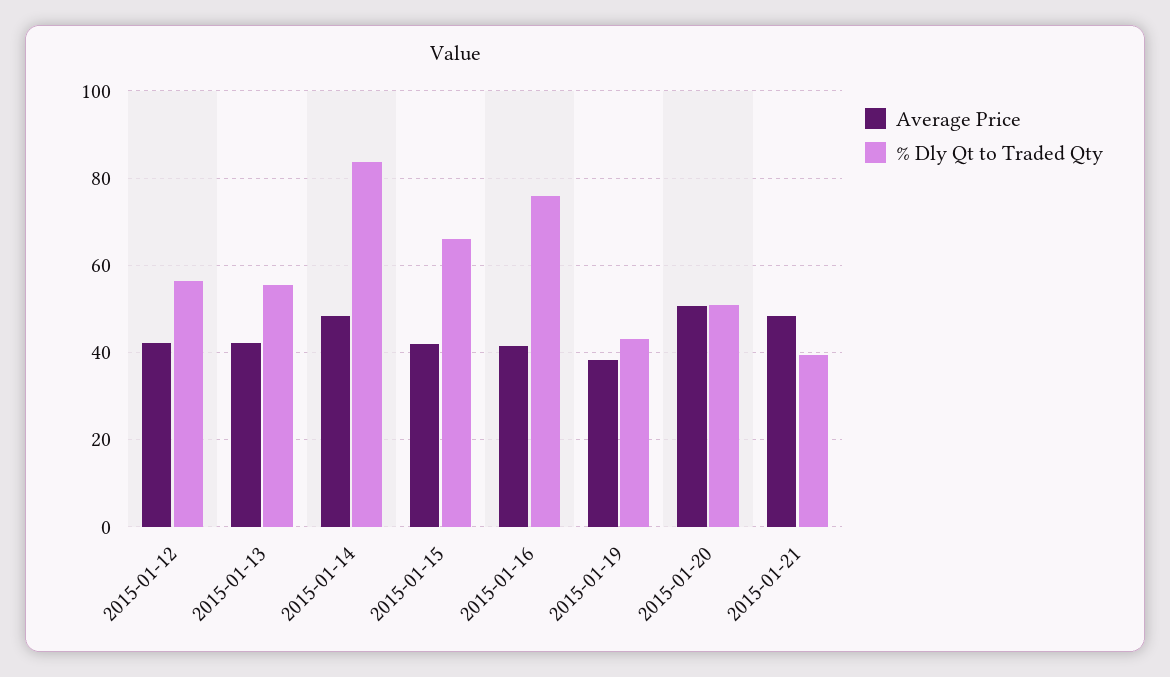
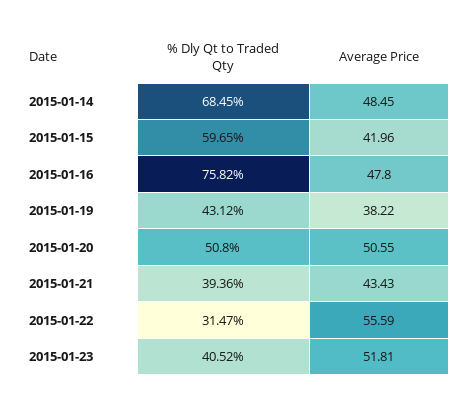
Average Price, 2015-01-12: 42 -> none
% Dly Qt to Traded Qty, 2015-01-12: 56 -> none
Average Price, 2015-01-13: 42 -> none
% Dly Qt to Traded Qty, 2015-01-13: 56 -> none
% Dly Qt to Traded Qty, 2015-01-14: 84 -> 68.45
% Dly Qt to Traded Qty, 2015-01-15: 66 -> 59.65
Average Price, 2015-01-16: 42 -> 47.8
Average Price, 2015-01-21: 48 -> 43.43
% Dly Qt to Traded Qty, 2015-01-22: none -> 31.47
Average Price, 2015-01-22: none -> 55.59
% Dly Qt to Traded Qty, 2015-01-23: none -> 40.52
Average Price, 2015-01-23: none -> 51.81

